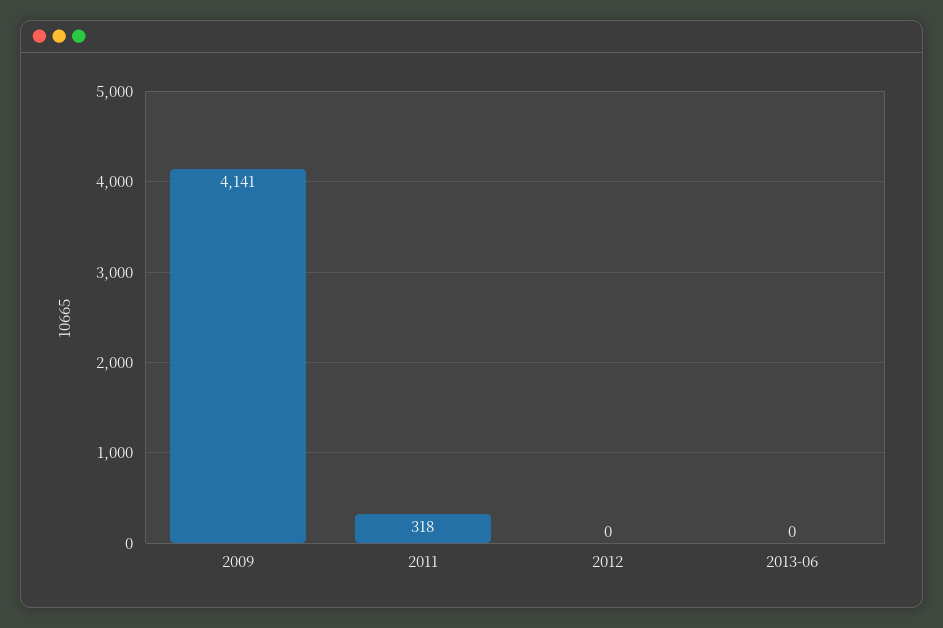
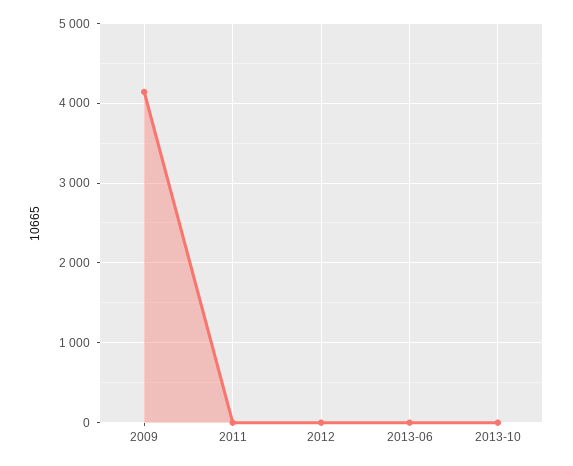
2011: 318 -> 0
2013-10: none -> 0

